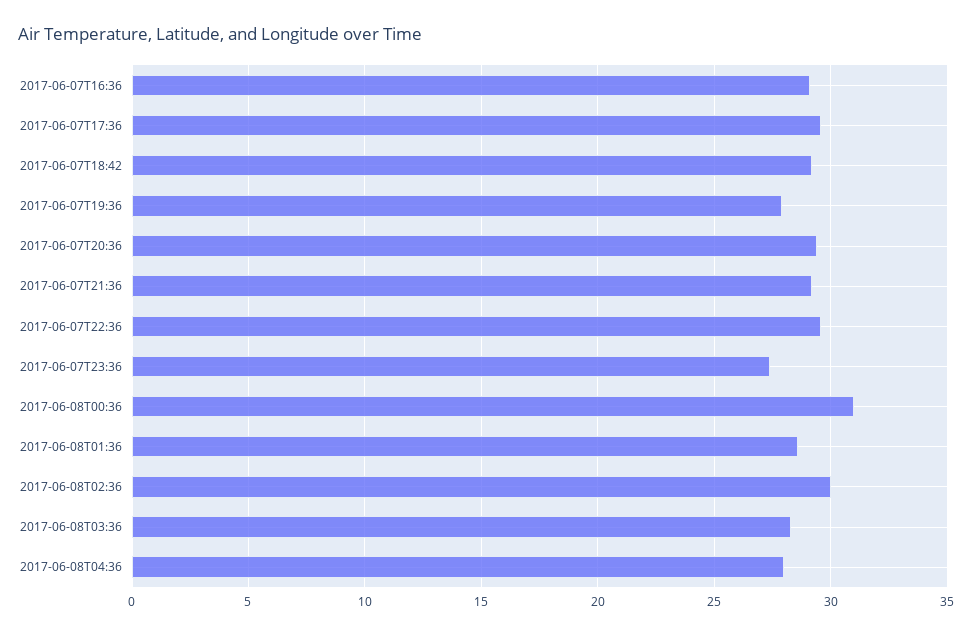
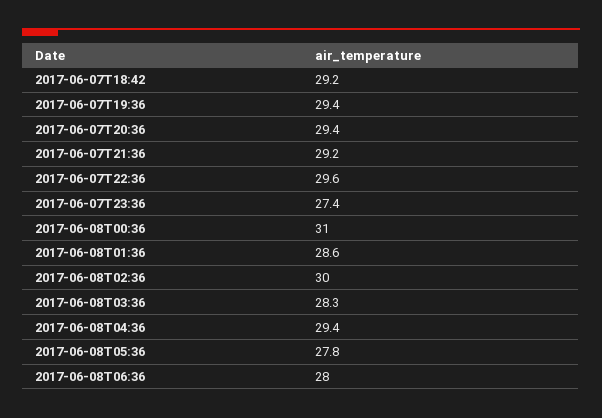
2017-06-07T16:36: 29 -> none
2017-06-07T17:36: 29.5 -> none
2017-06-07T19:36: 28 -> 29.4
2017-06-08T04:36: 28 -> 29.4
2017-06-08T05:36: none -> 27.8
2017-06-08T06:36: none -> 28

